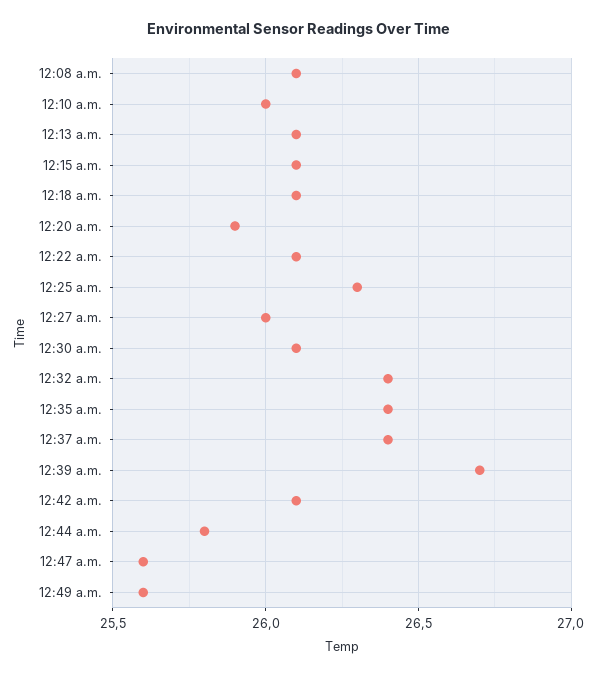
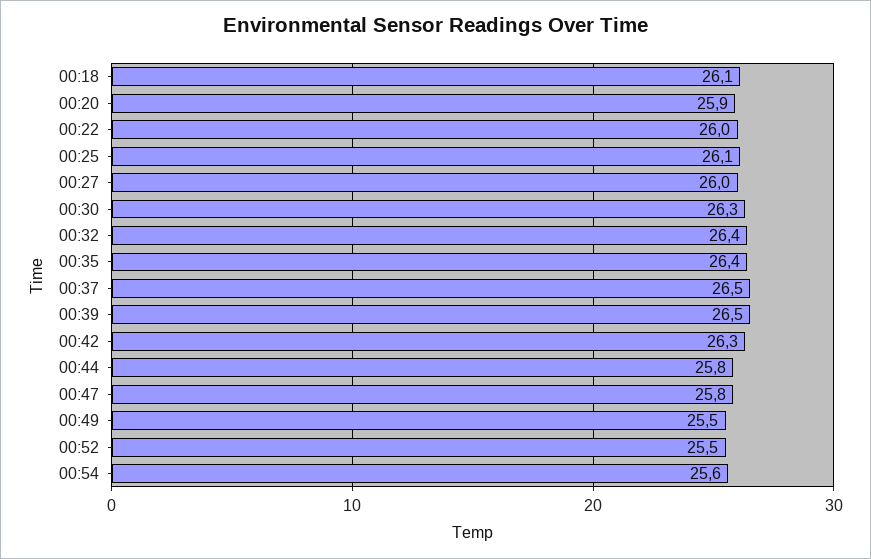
12:08 a.m.: 26.1 -> none
12:10 a.m.: 26 -> none
12:13 a.m.: 26.1 -> none
12:15 a.m.: 26.1 -> none
12:22 a.m.: 26.1 -> 26
12:25 a.m.: 26.3 -> 26.1
12:30 a.m.: 26.1 -> 26.3
12:37 a.m.: 26.4 -> 26.5
12:39 a.m.: 26.7 -> 26.5
12:42 a.m.: 26.1 -> 26.3
12:47 a.m.: 25.6 -> 25.8
12:49 a.m.: 25.6 -> 25.5
00:52: none -> 25.5
00:54: none -> 25.6

